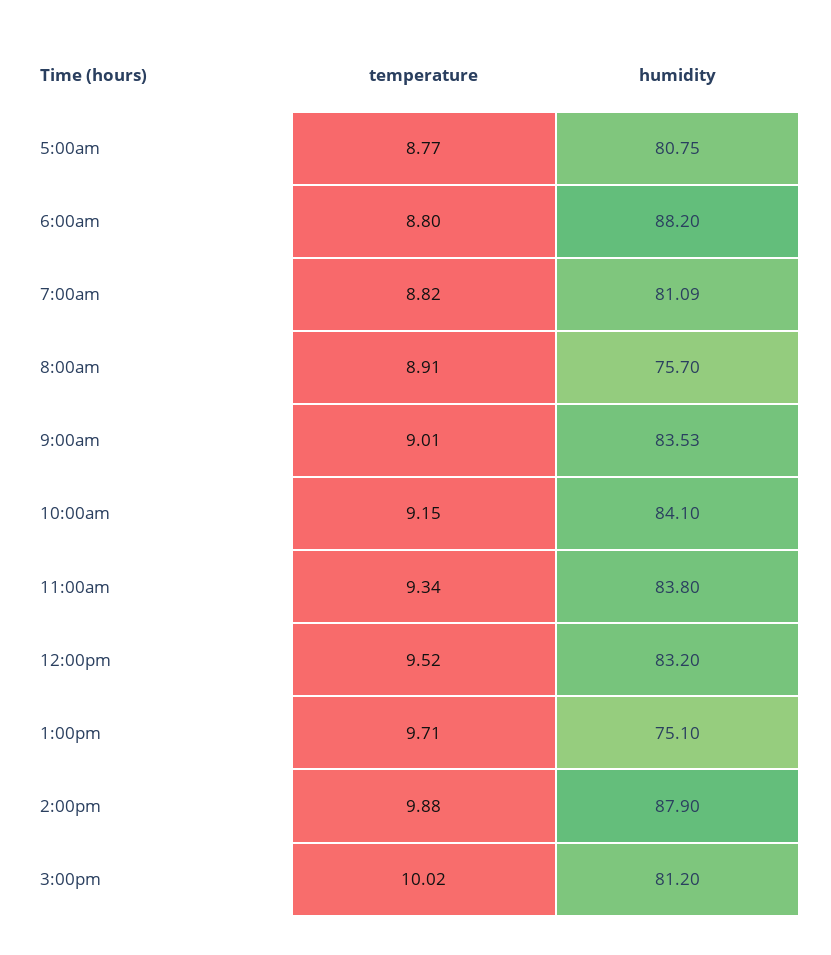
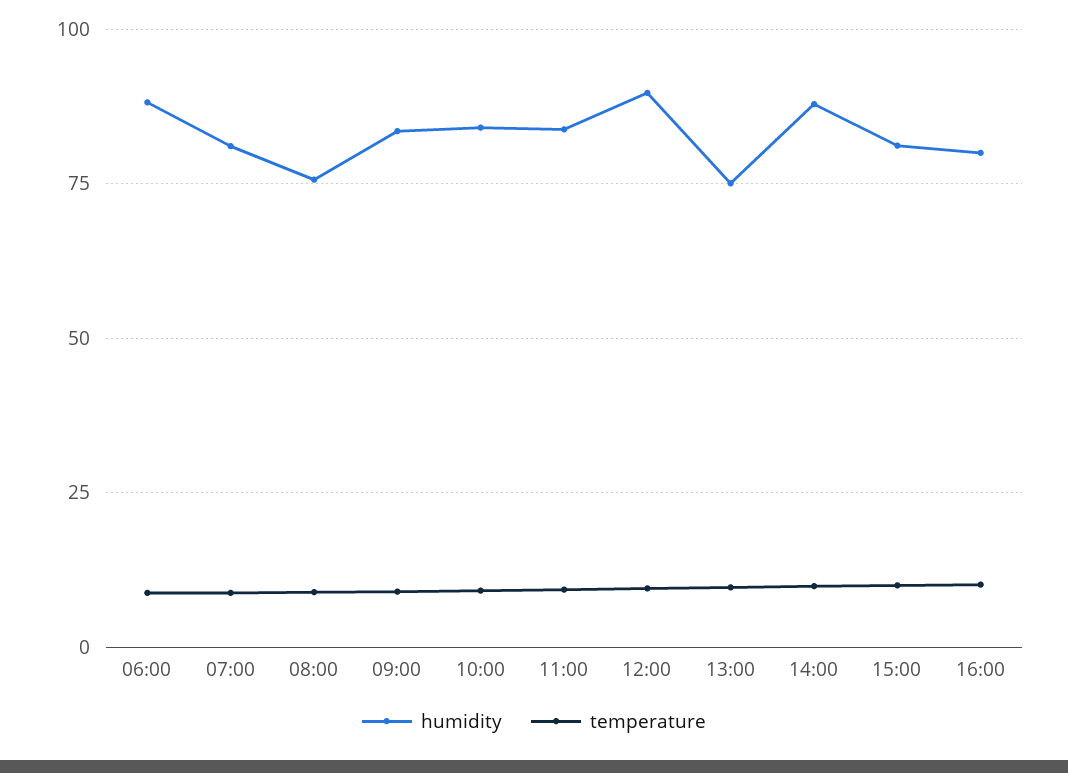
temperature, 5:00am: 8.77 -> none
humidity, 5:00am: 80.75 -> none
humidity, 12:00pm: 83.2 -> 90
humidity, 16:00: none -> 80
temperature, 16:00: none -> 10

